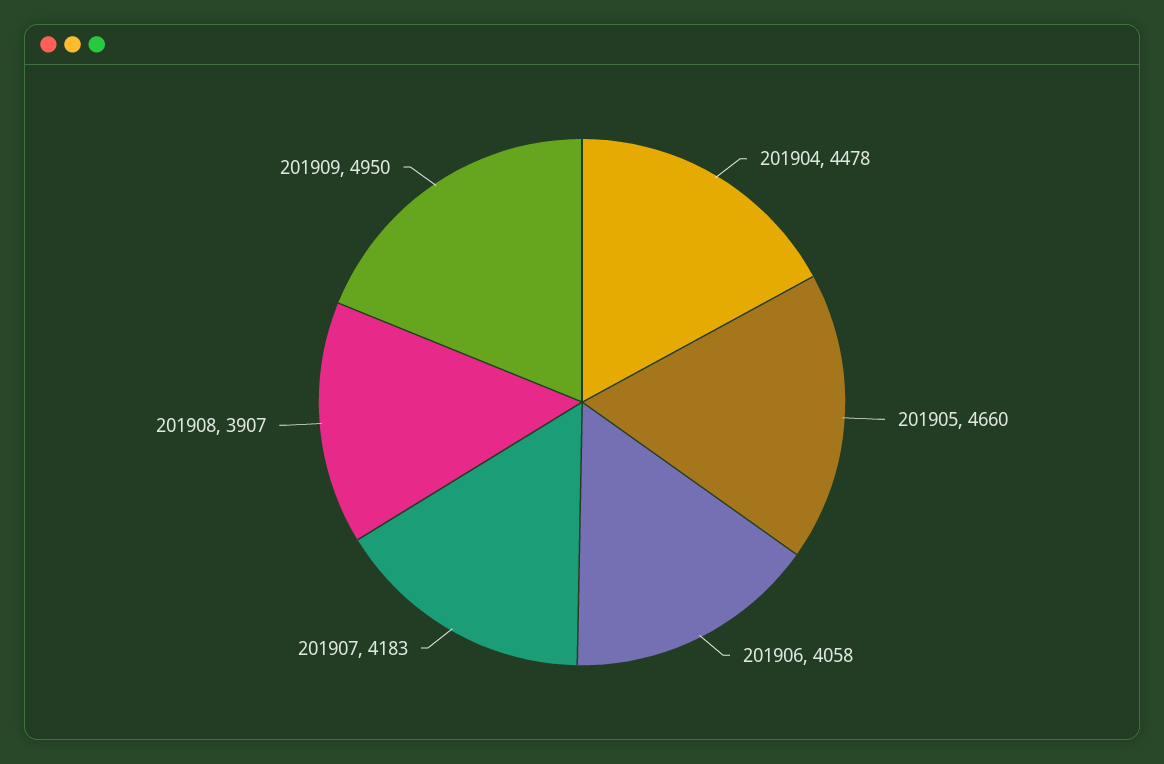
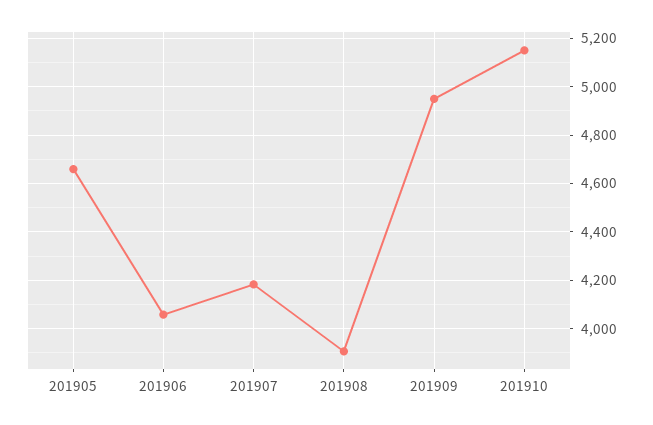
201904: 4478 -> none
201910: none -> 5150

